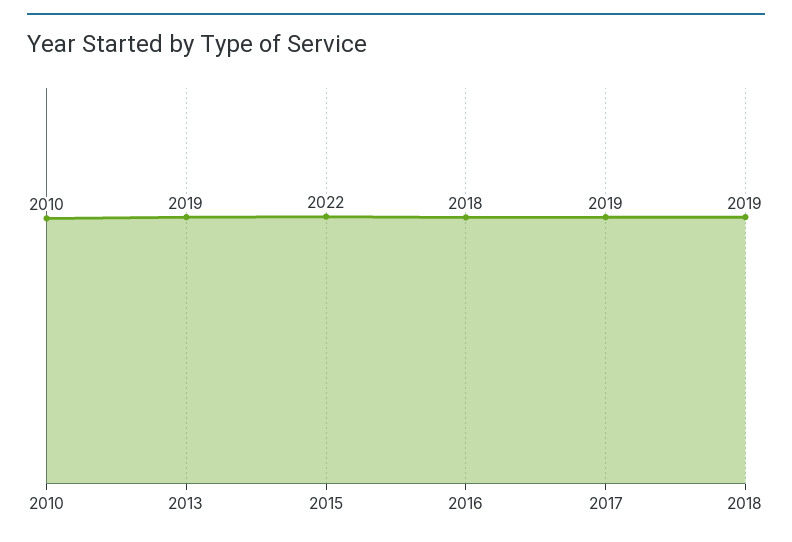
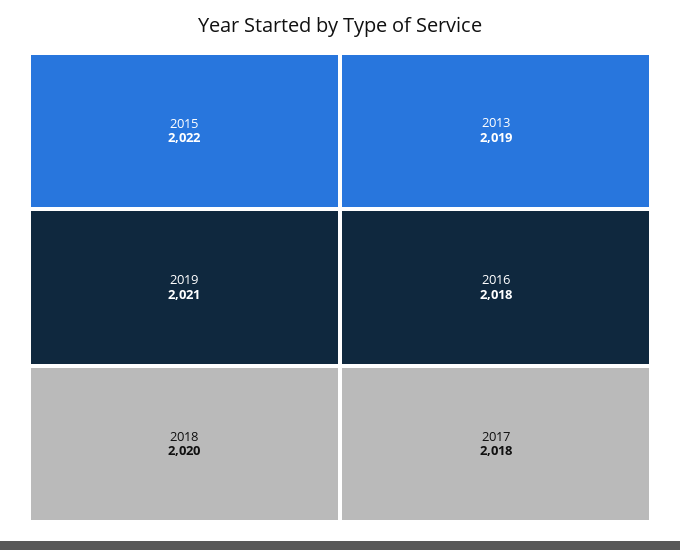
2010: 2010 -> none
2017: 2019 -> 2018
2018: 2019 -> 2020
2019: none -> 2021

